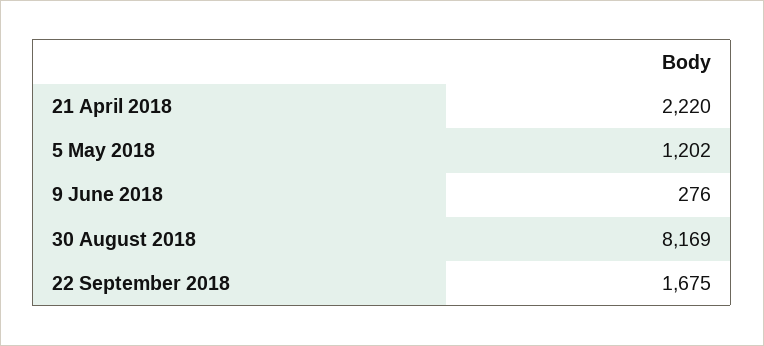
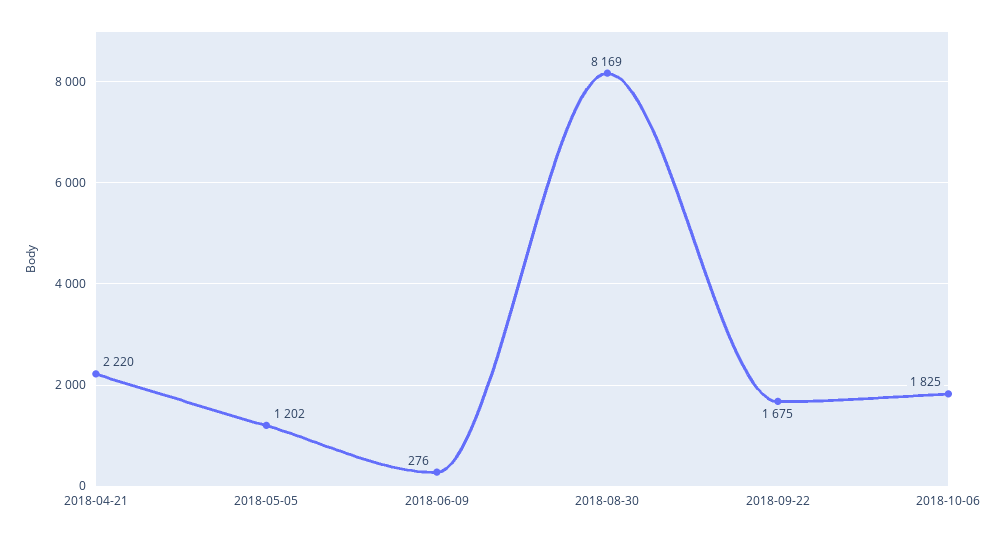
2018-10-06: none -> 1825

